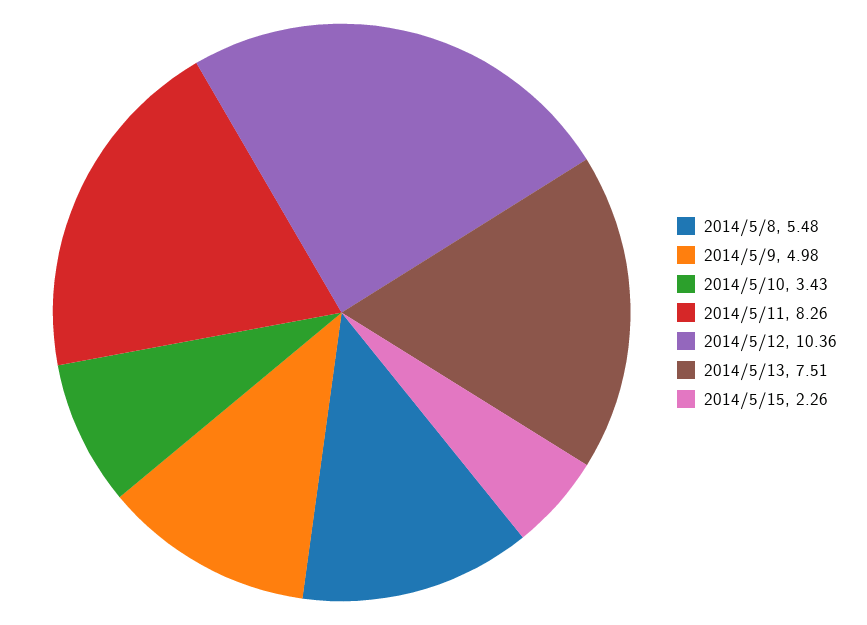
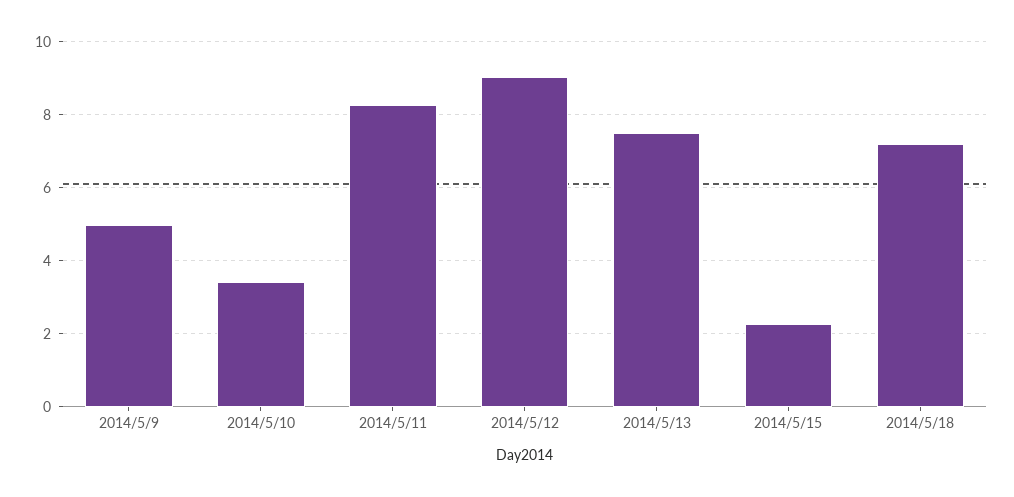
2014/5/8: 5.48 -> none
2014/5/12: 10.36 -> 9
2014/5/18: none -> 7.2

